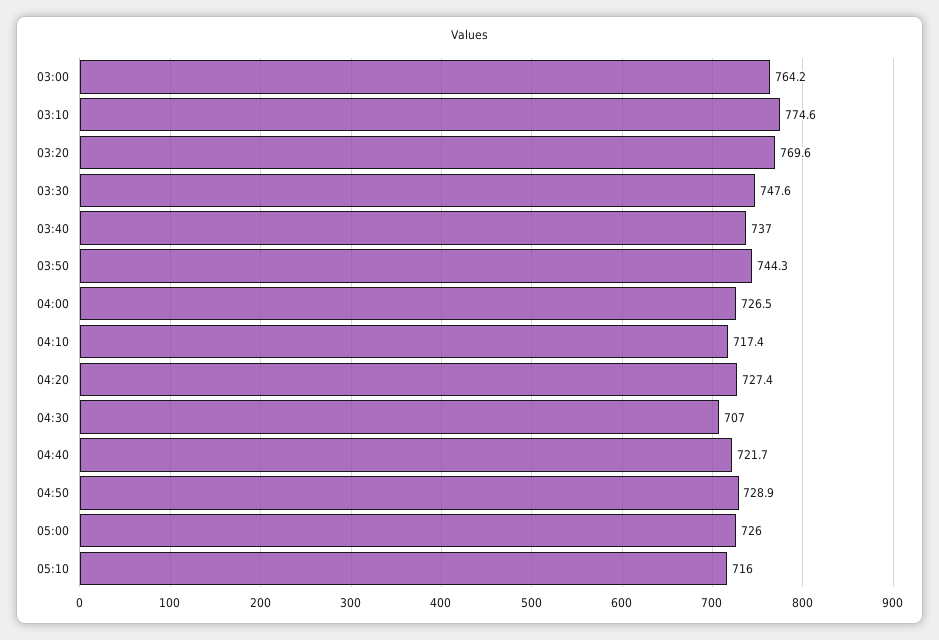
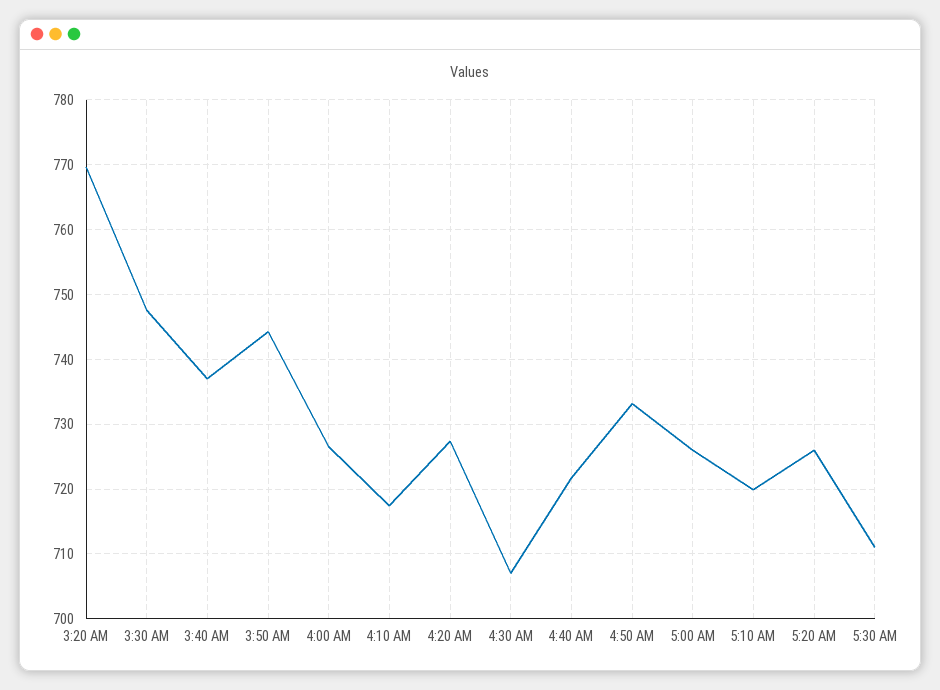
03:00: 764.2 -> none
03:10: 774.6 -> none
04:50: 728.9 -> 733
05:10: 716 -> 720
5:20 AM: none -> 726
5:30 AM: none -> 711

